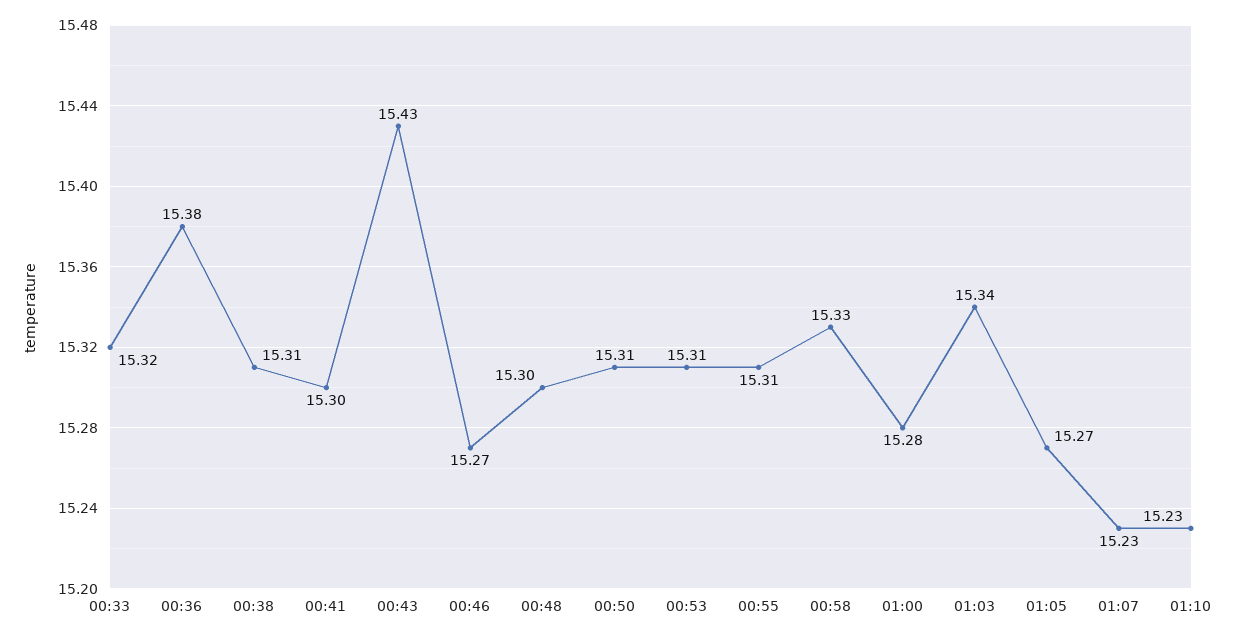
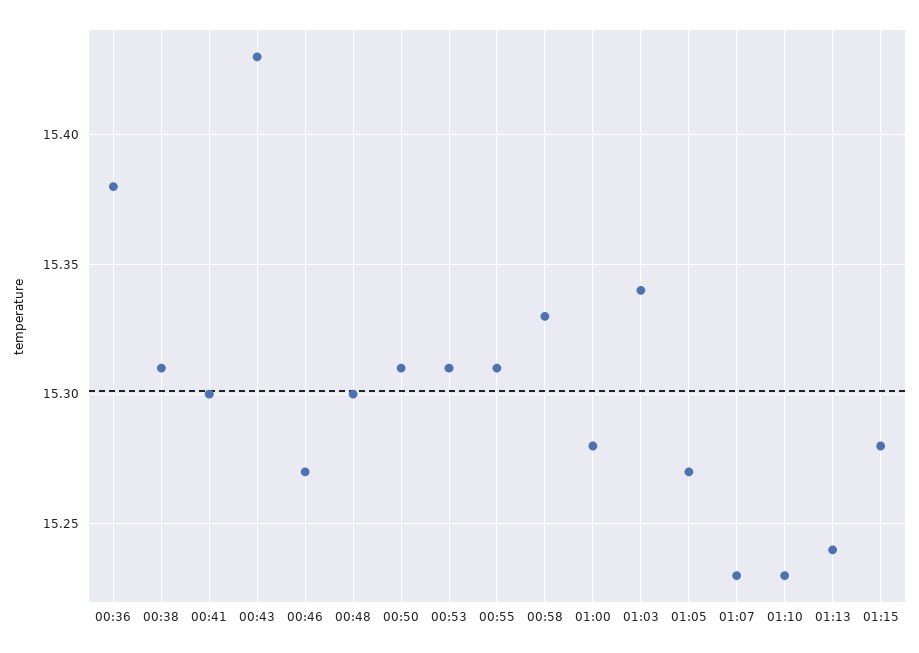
00:33: 15.32 -> none
01:13: none -> 15.24
01:15: none -> 15.28

